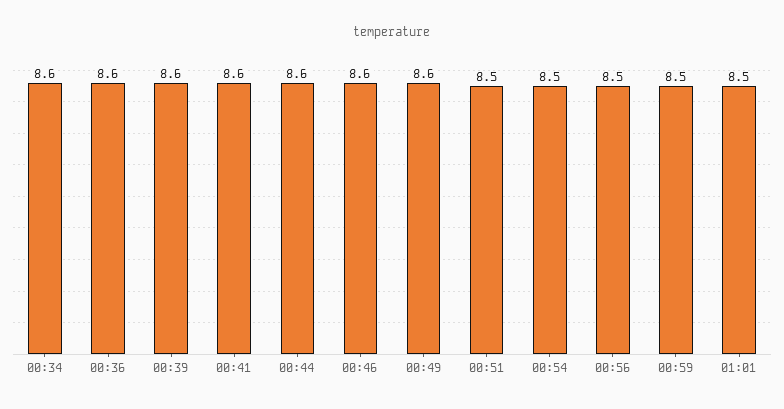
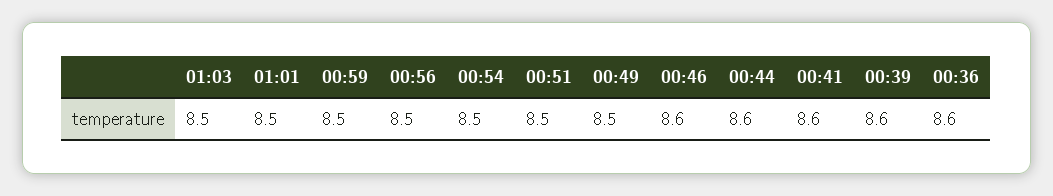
00:34: 8.6 -> none
00:49: 8.6 -> 8.5
01:03: none -> 8.5

